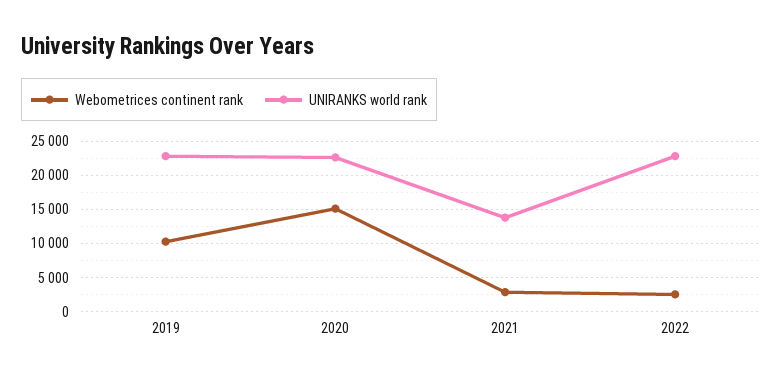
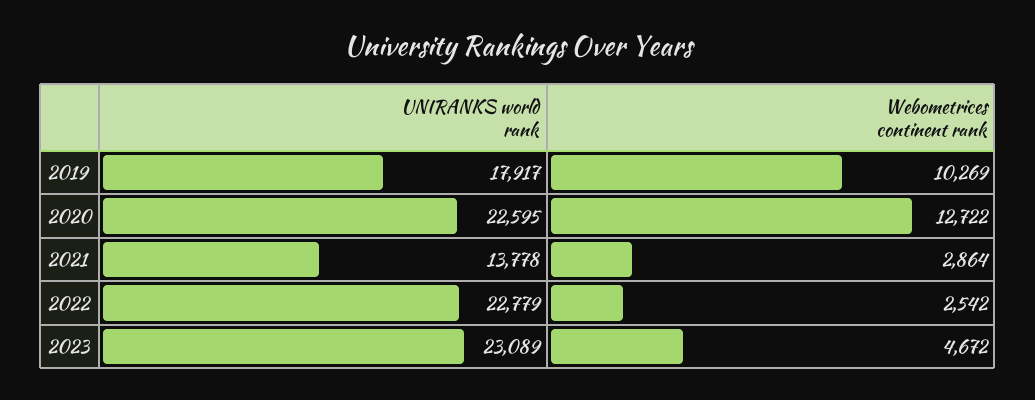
UNIRANKS world rank, 2019: 23000 -> 17917
Webometrices continent rank, 2020: 15000 -> 12722
UNIRANKS world rank, 2023: none -> 23089
Webometrices continent rank, 2023: none -> 4672

